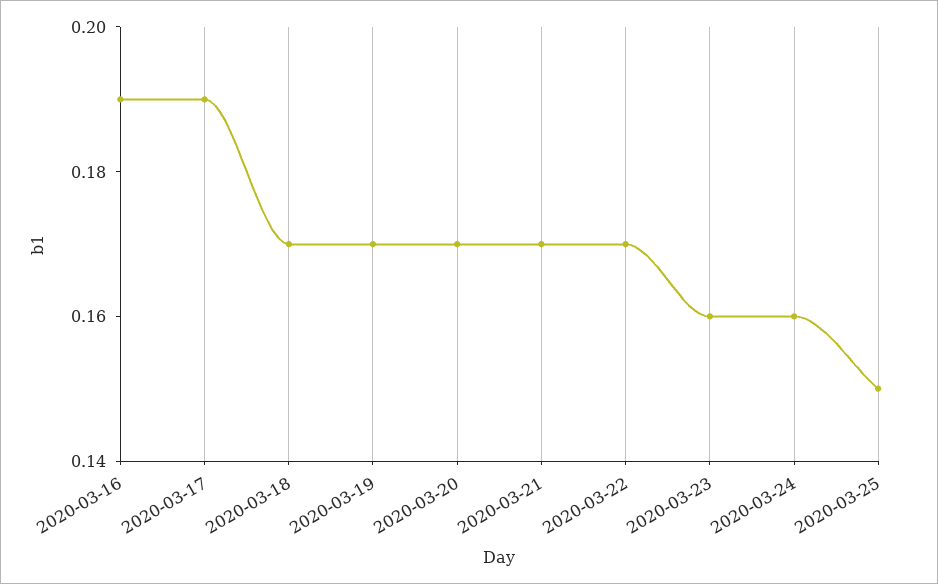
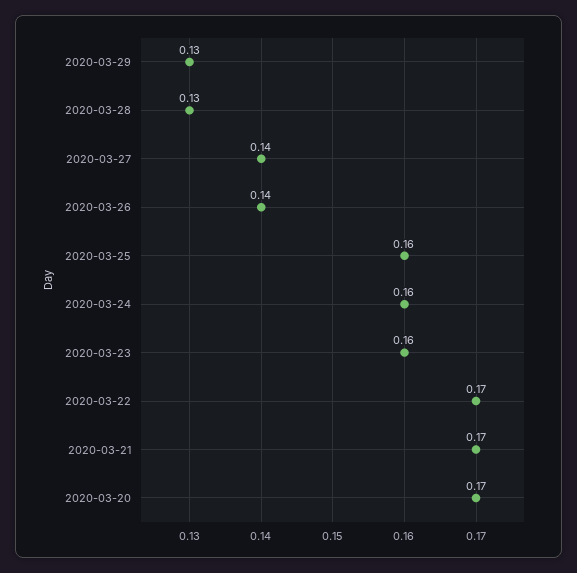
2020-03-16: 0.19 -> none
2020-03-17: 0.19 -> none
2020-03-18: 0.17 -> none
2020-03-19: 0.17 -> none
2020-03-25: 0.15 -> 0.16
2020-03-29: none -> 0.13
2020-03-28: none -> 0.13
2020-03-27: none -> 0.14
2020-03-26: none -> 0.14

